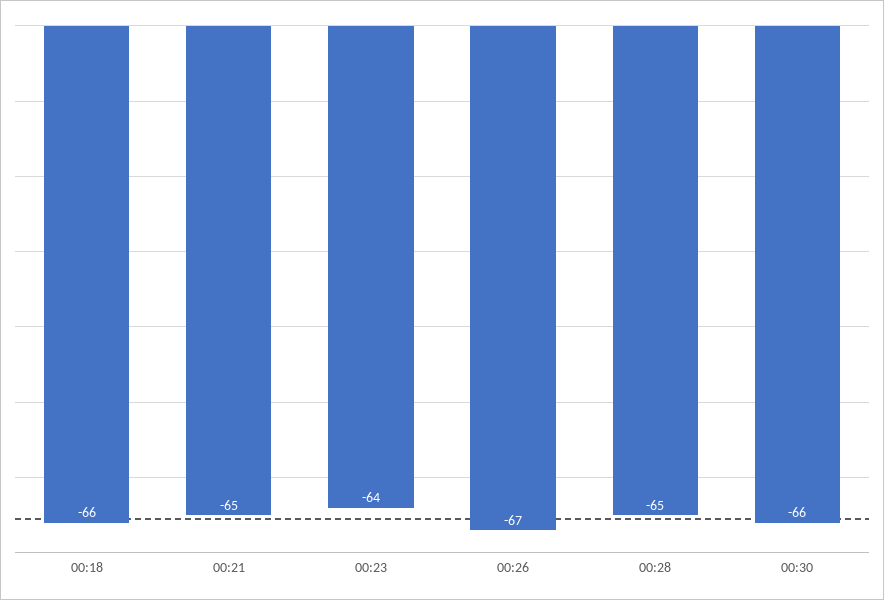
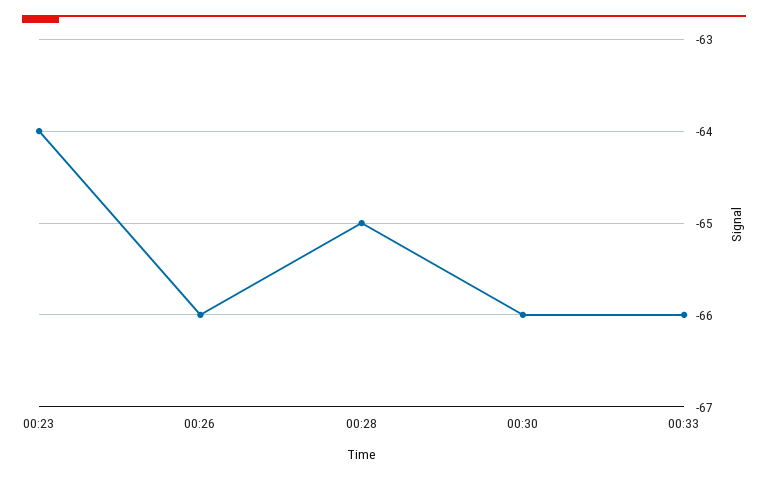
00:18: -66 -> none
00:21: -65 -> none
00:26: -67 -> -66
00:33: none -> -66

